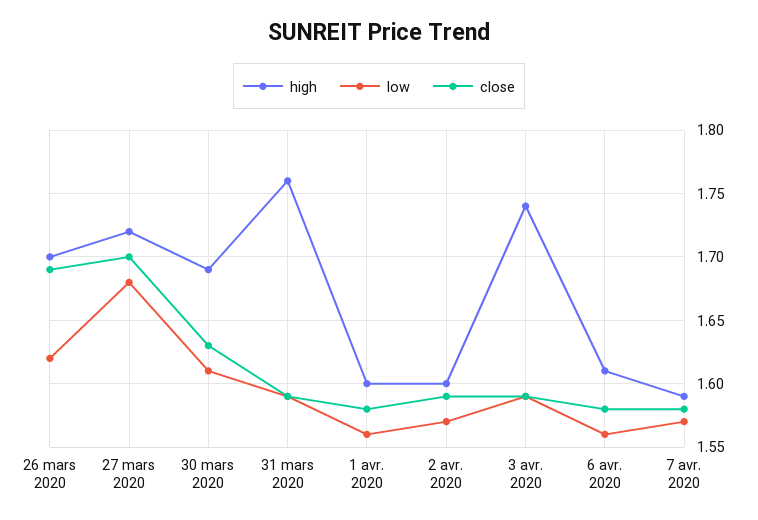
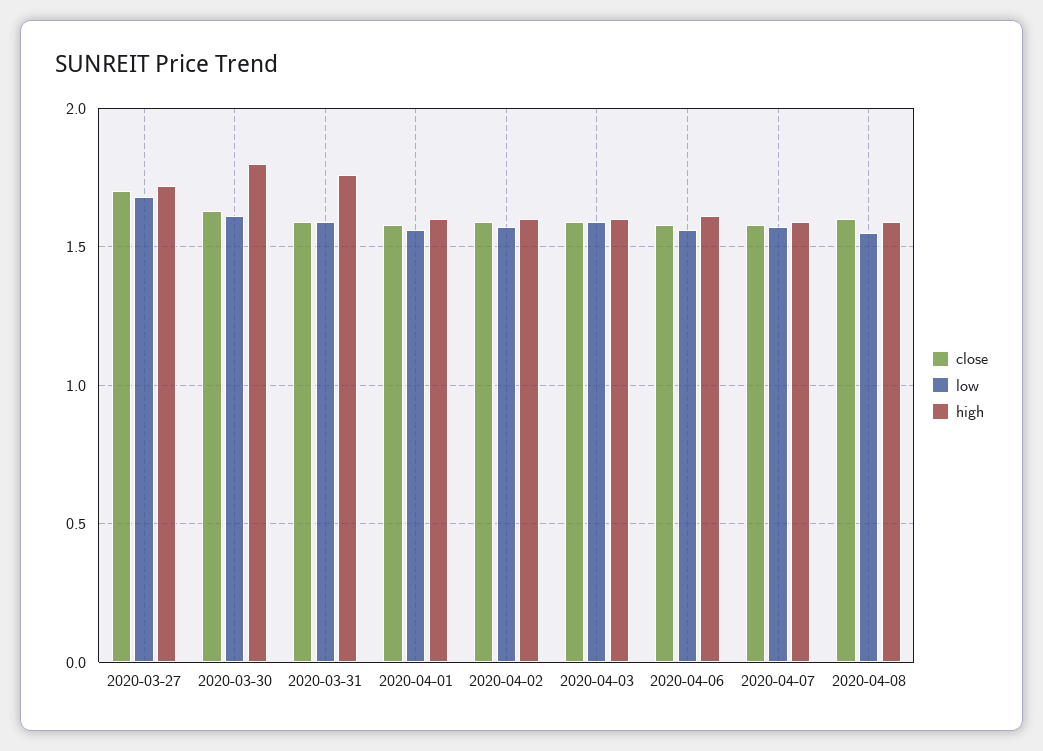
high, 26 mars 2020: 1.7 -> none
low, 26 mars 2020: 1.62 -> none
close, 26 mars 2020: 1.69 -> none
high, 30 mars 2020: 1.69 -> 1.8
high, 3 avr. 2020: 1.74 -> 1.6
close, 2020-04-08: none -> 1.6
low, 2020-04-08: none -> 1.55
high, 2020-04-08: none -> 1.6

